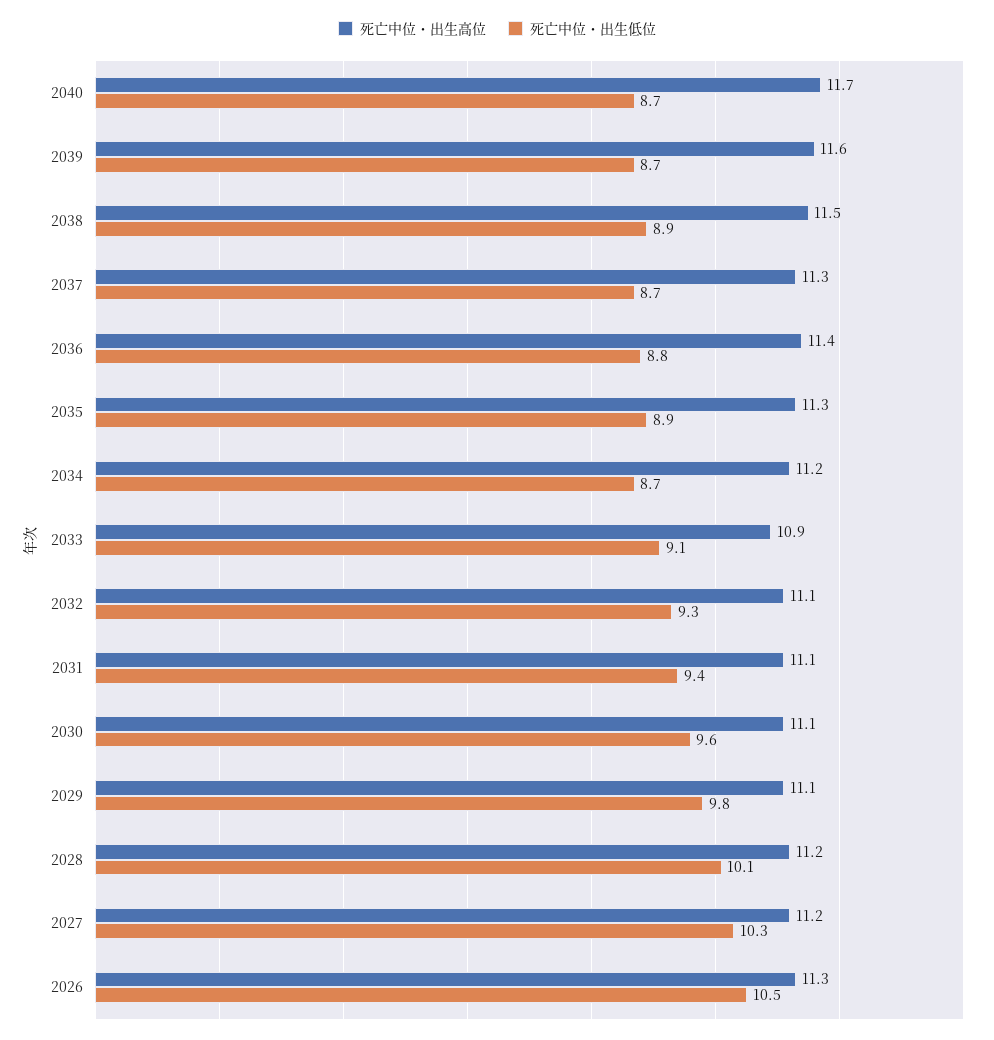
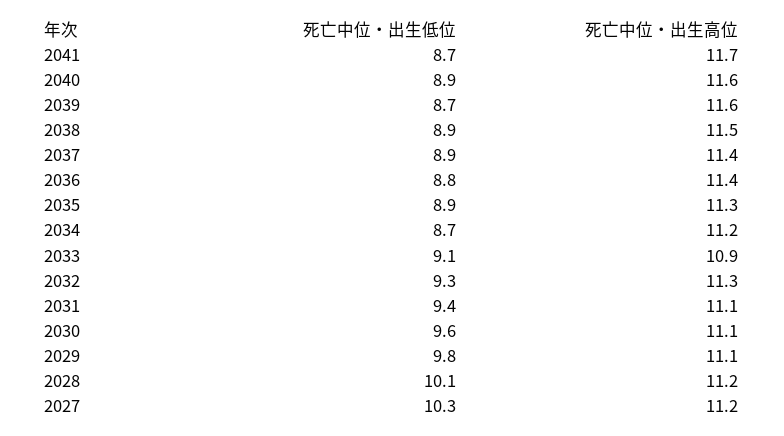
死亡中位・出生高位, 2040: 11.7 -> 11.6
死亡中位・出生低位, 2040: 8.7 -> 8.9
死亡中位・出生高位, 2037: 11.3 -> 11.4
死亡中位・出生低位, 2037: 8.7 -> 8.9
死亡中位・出生高位, 2032: 11.1 -> 11.3
死亡中位・出生高位, 2026: 11.3 -> none
死亡中位・出生低位, 2026: 10.5 -> none
死亡中位・出生低位, 2041: none -> 8.7
死亡中位・出生高位, 2041: none -> 11.7

